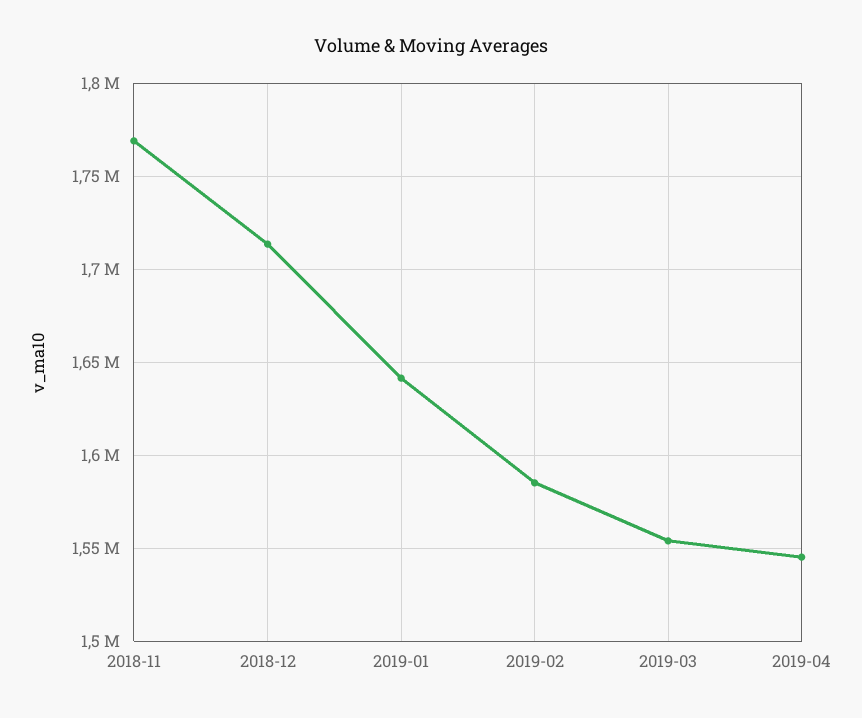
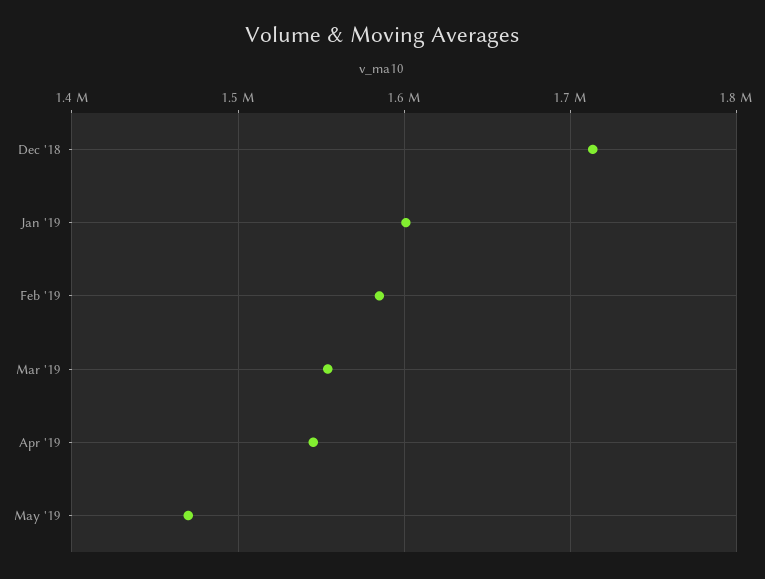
2018-11: 1770000 -> none
2019-01: 1640000 -> 1600000
May '19: none -> 1470000

